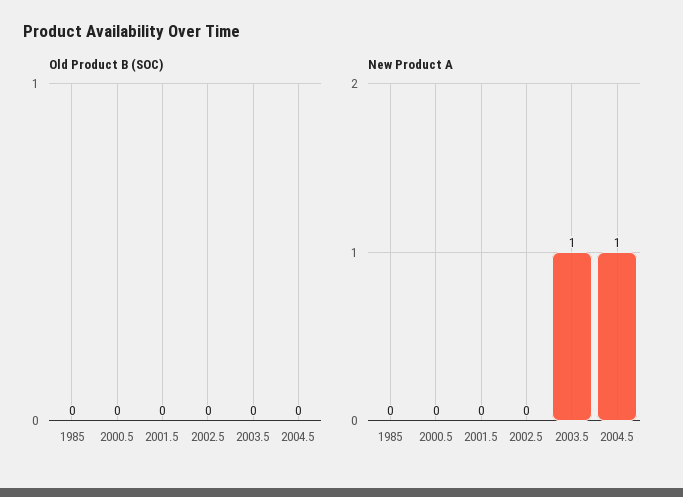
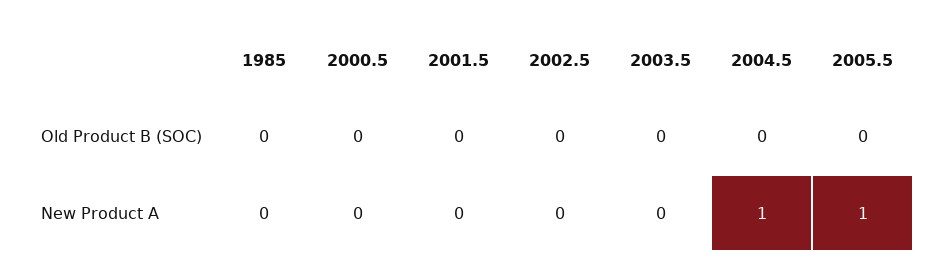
New Product A, 2003.5: 1 -> 0
Old Product B (SOC), 2005.5: none -> 0
New Product A, 2005.5: none -> 1

